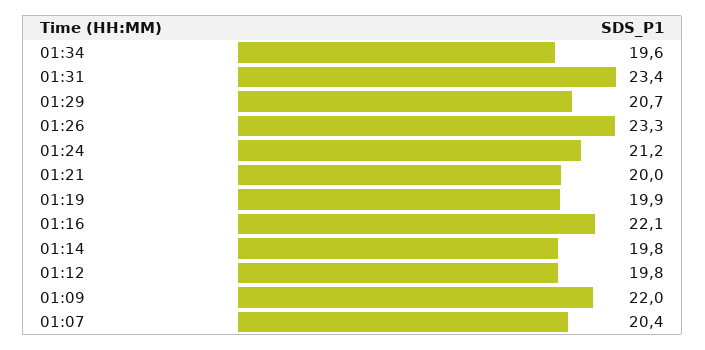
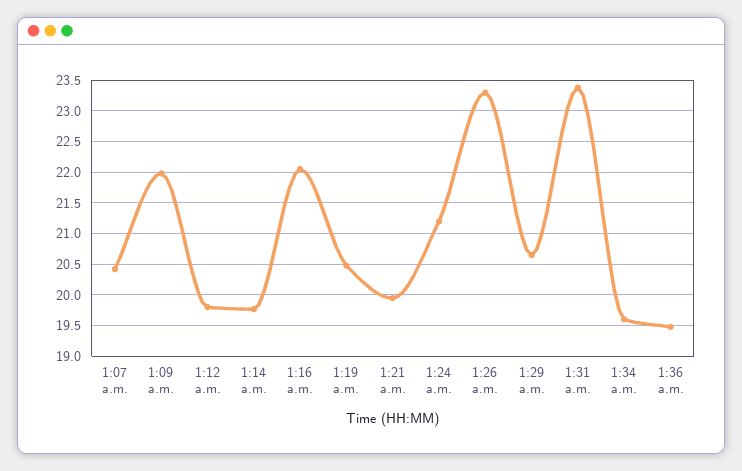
01:19: 19.9 -> 20.5
1:36 a.m.: none -> 19.5

